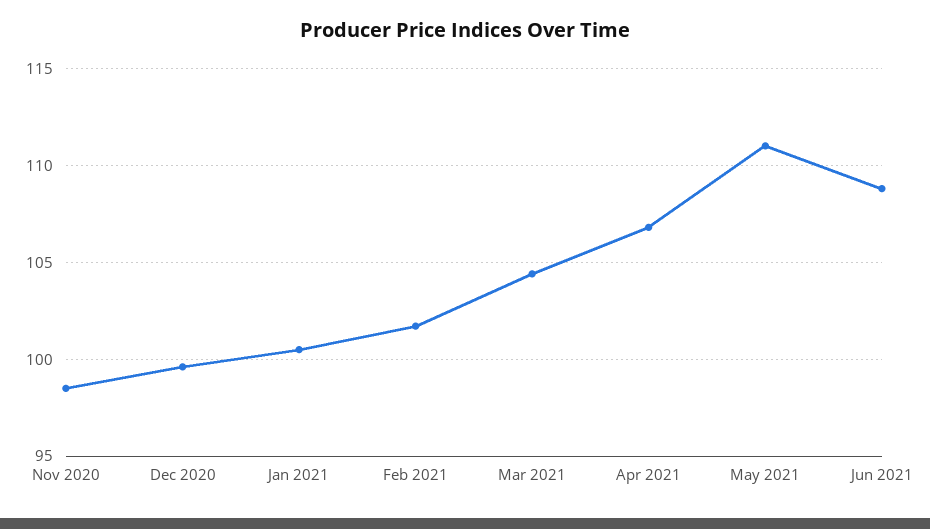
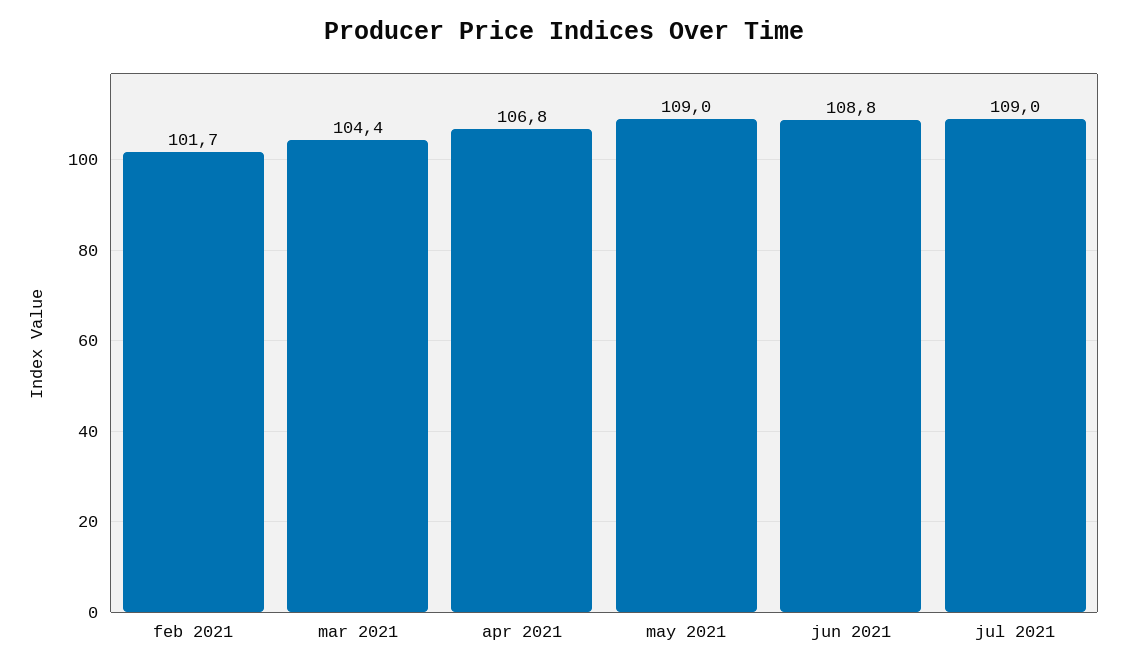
Nov 2020: 98.5 -> none
Dec 2020: 99.5 -> none
Jan 2021: 100.5 -> none
May 2021: 111 -> 109
jul 2021: none -> 109

